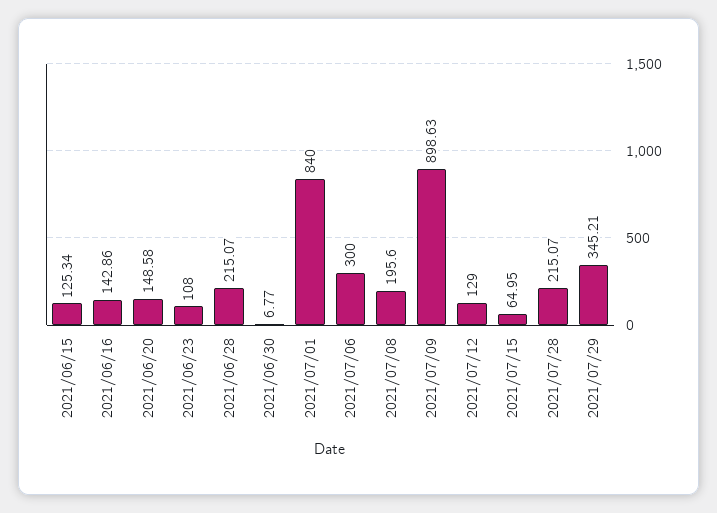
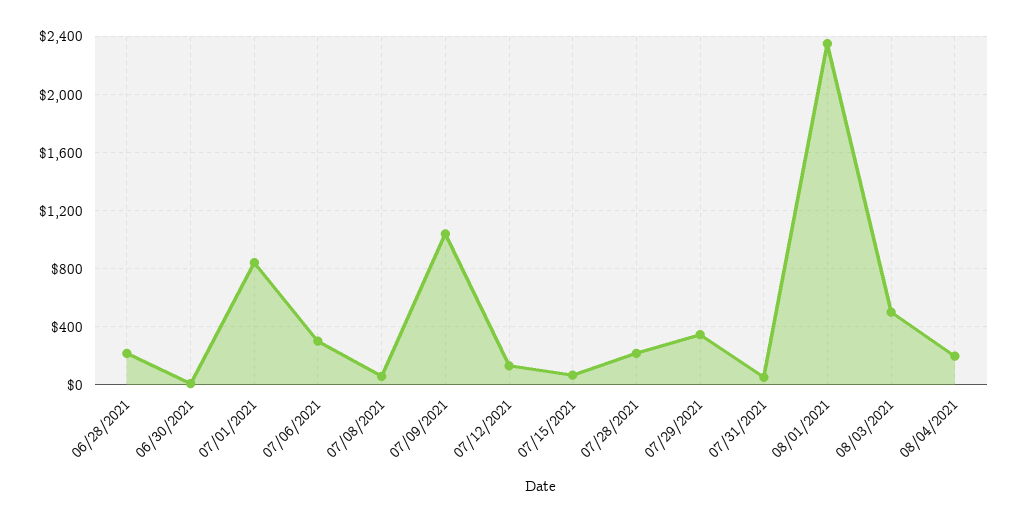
2021/06/15: 125.34 -> none
2021/06/16: 142.86 -> none
2021/06/20: 148.58 -> none
2021/06/23: 108 -> none
2021/07/08: 195.6 -> 50
2021/07/09: 898.63 -> 1050
07/31/2021: none -> 50
08/01/2021: none -> 2350
08/03/2021: none -> 500
08/04/2021: none -> 200

